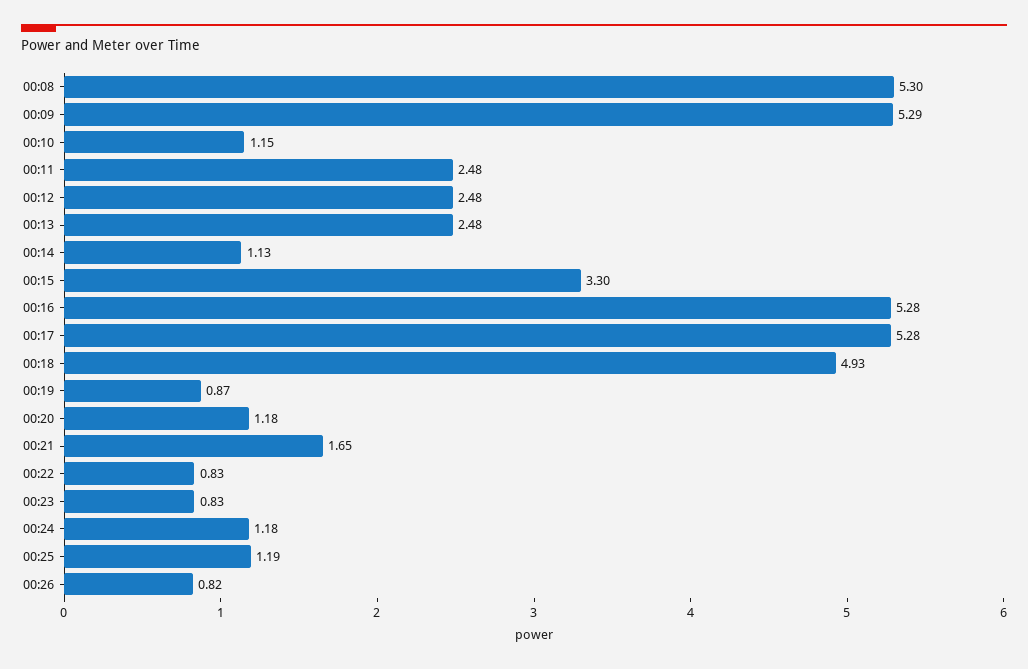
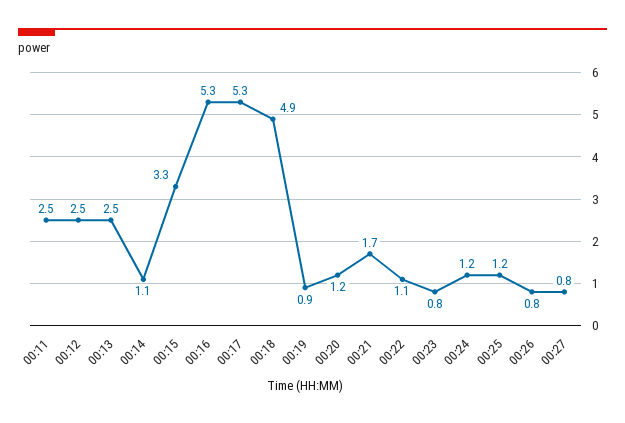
00:08: 5.3 -> none
00:09: 5.29 -> none
00:10: 1.15 -> none
00:22: 0.83 -> 1.1
00:27: none -> 0.8

